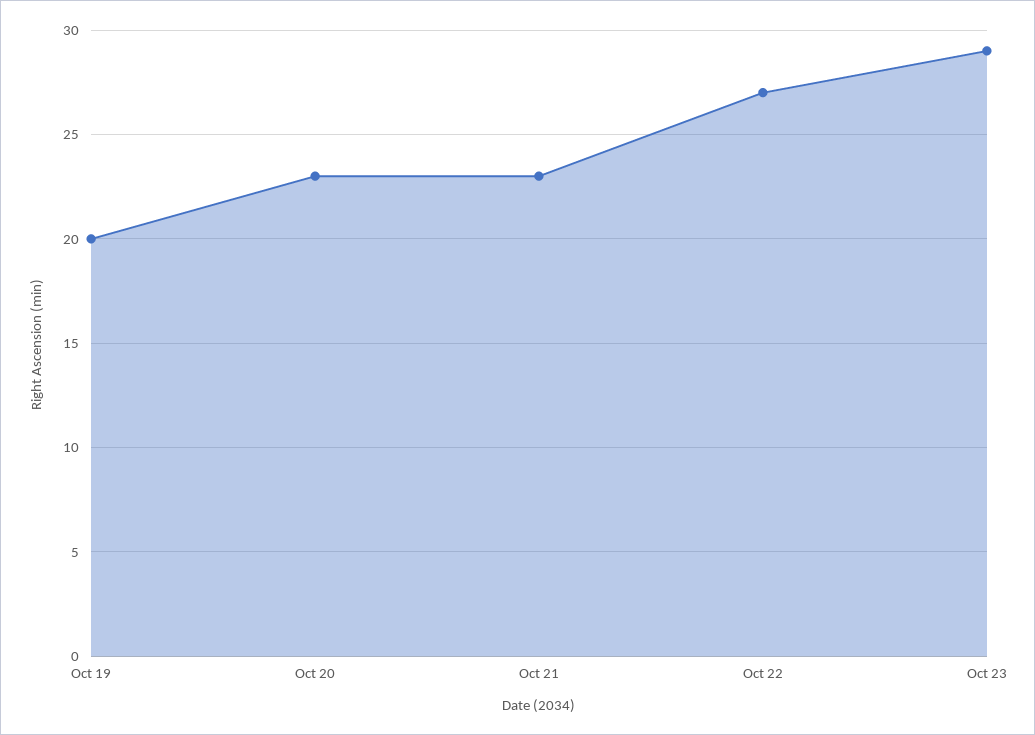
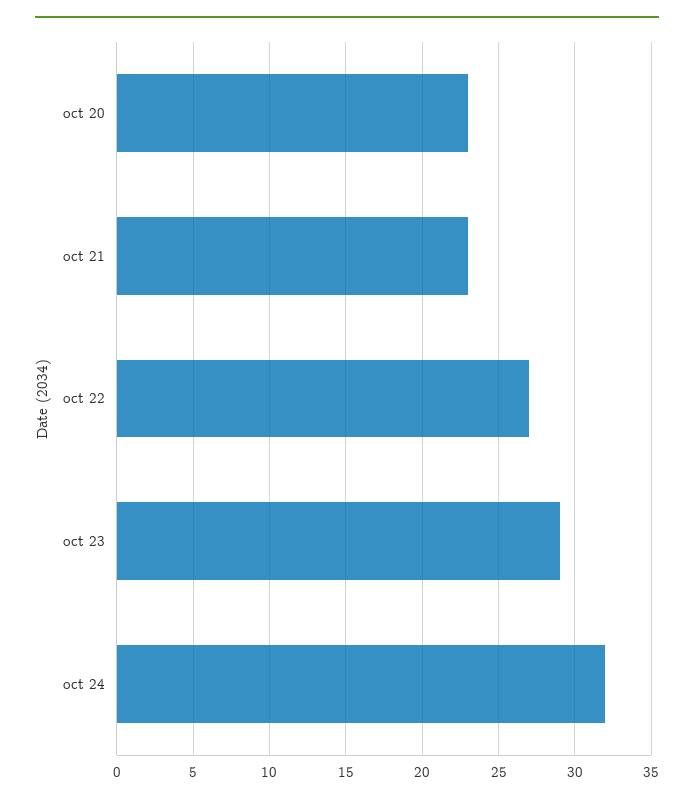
Oct 19: 20 -> none
oct 24: none -> 32

